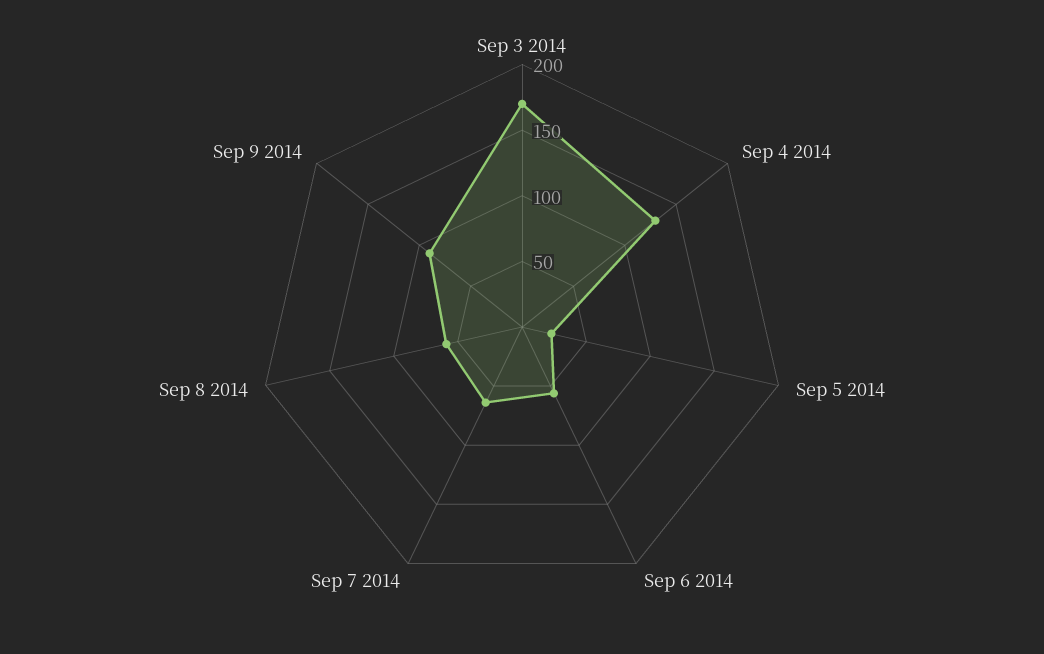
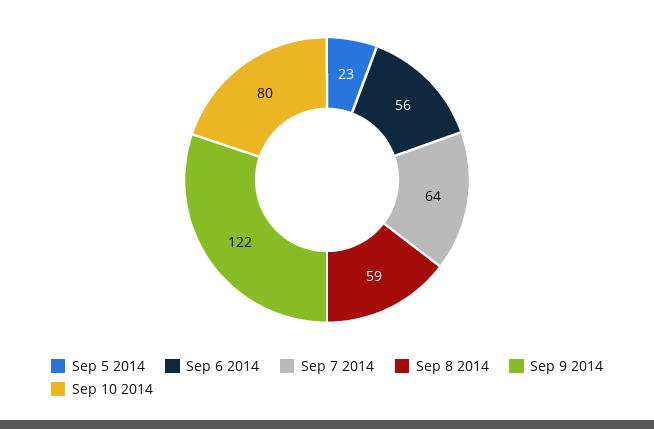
Sep 3 2014: 170 -> none
Sep 4 2014: 130 -> none
Sep 9 2014: 90 -> 122
Sep 10 2014: none -> 80

